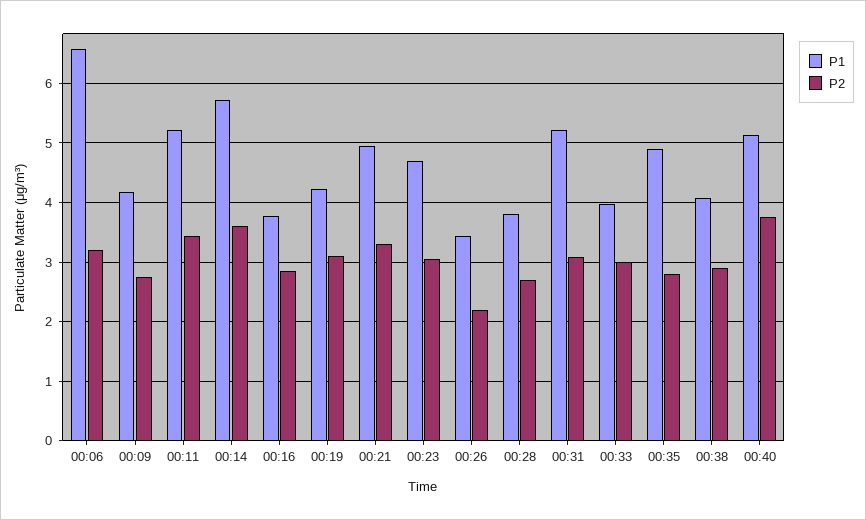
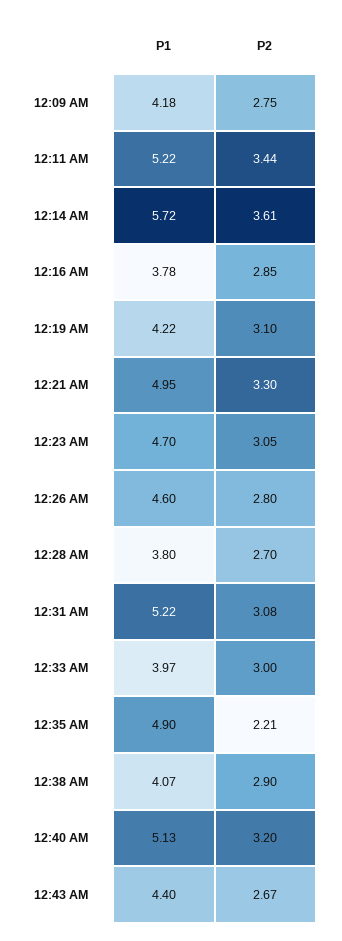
P1, 00:06: 6.6 -> none
P2, 00:06: 3.2 -> none
P1, 00:26: 3.4 -> 4.6
P2, 00:26: 2.2 -> 2.8
P2, 00:35: 2.8 -> 2.21
P2, 00:40: 3.8 -> 3.2
P1, 12:43 AM: none -> 4.4
P2, 12:43 AM: none -> 2.67

